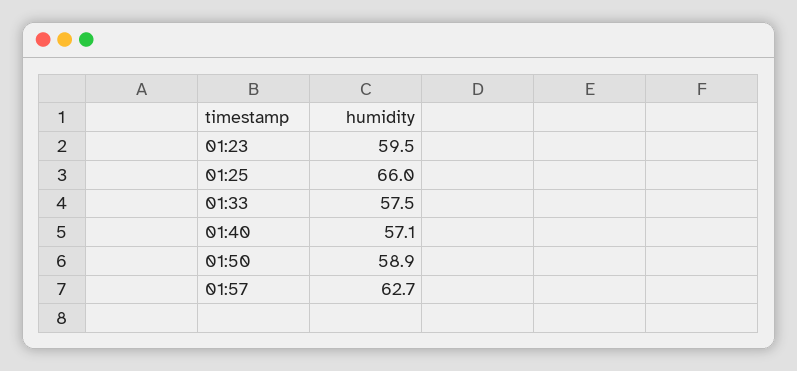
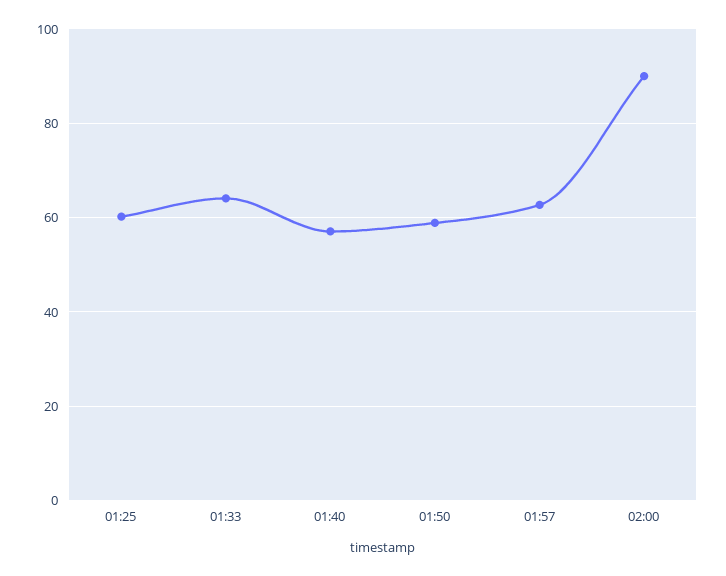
01:23: 59.5 -> none
01:25: 66 -> 60
01:33: 57.5 -> 64
02:00: none -> 90

